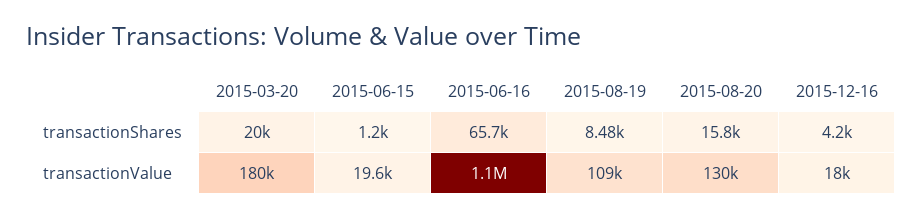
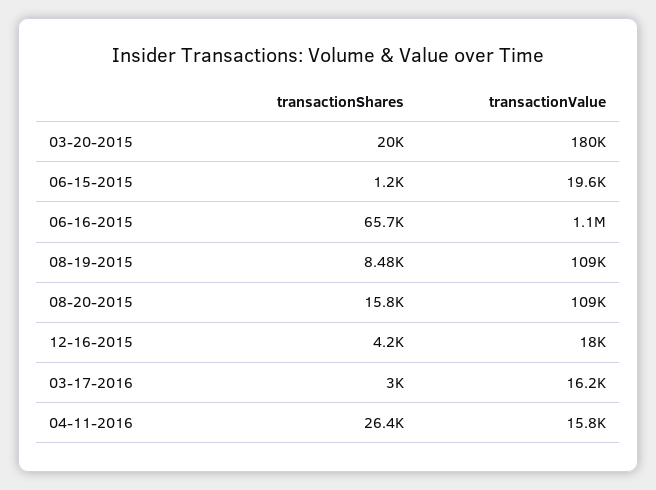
2015-08-20, transactionValue: 130000 -> 109000
03-17-2016, transactionShares: none -> 3000
03-17-2016, transactionValue: none -> 16200
04-11-2016, transactionShares: none -> 26400
04-11-2016, transactionValue: none -> 15800

